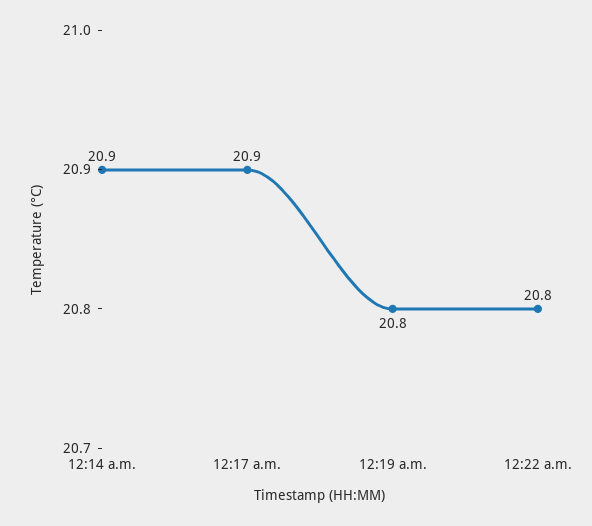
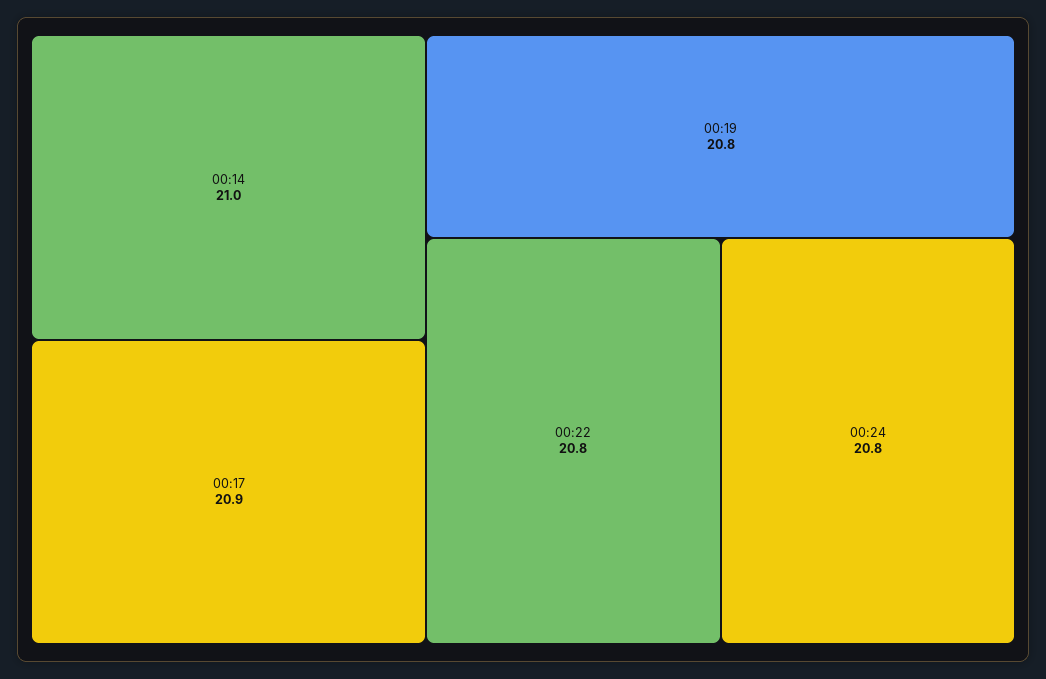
12:14 a.m.: 20.9 -> 21
00:24: none -> 20.8

